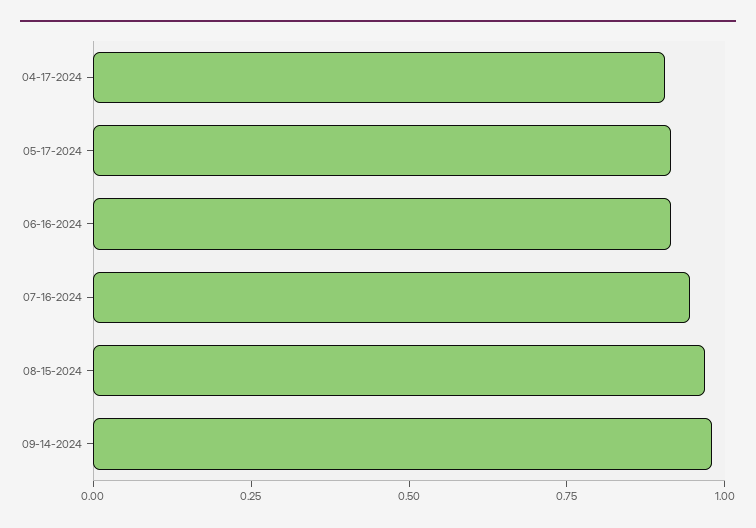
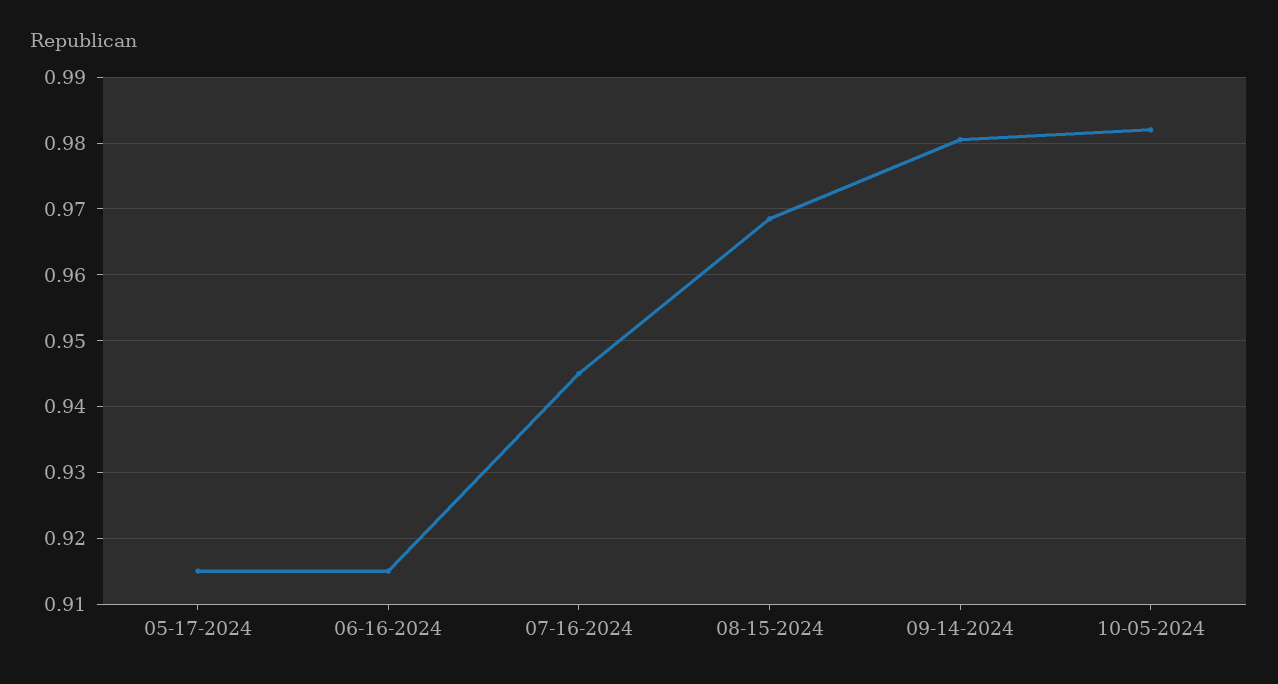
04-17-2024: 0.9 -> none
10-05-2024: none -> 0.982

